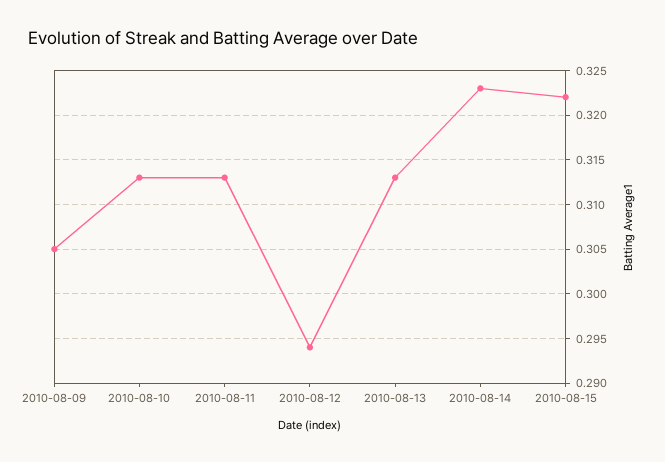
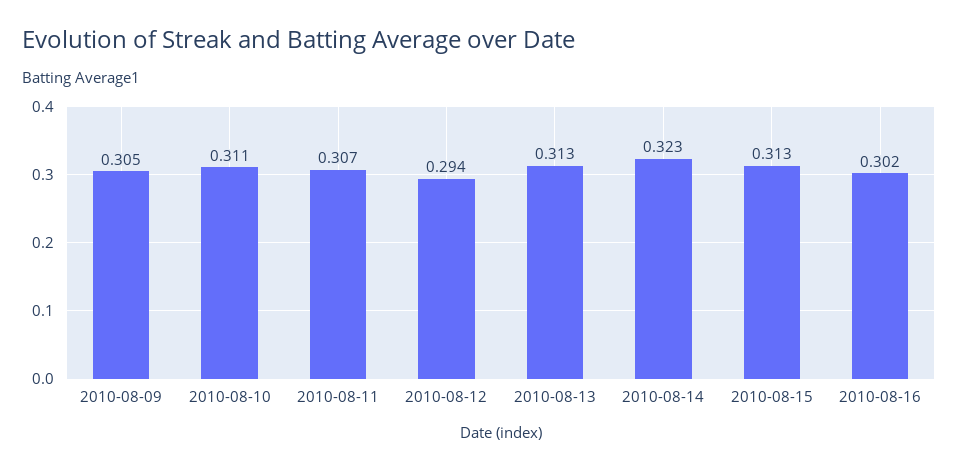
2010-08-10: 0.313 -> 0.311
2010-08-11: 0.313 -> 0.307
2010-08-15: 0.322 -> 0.313
2010-08-16: none -> 0.302

